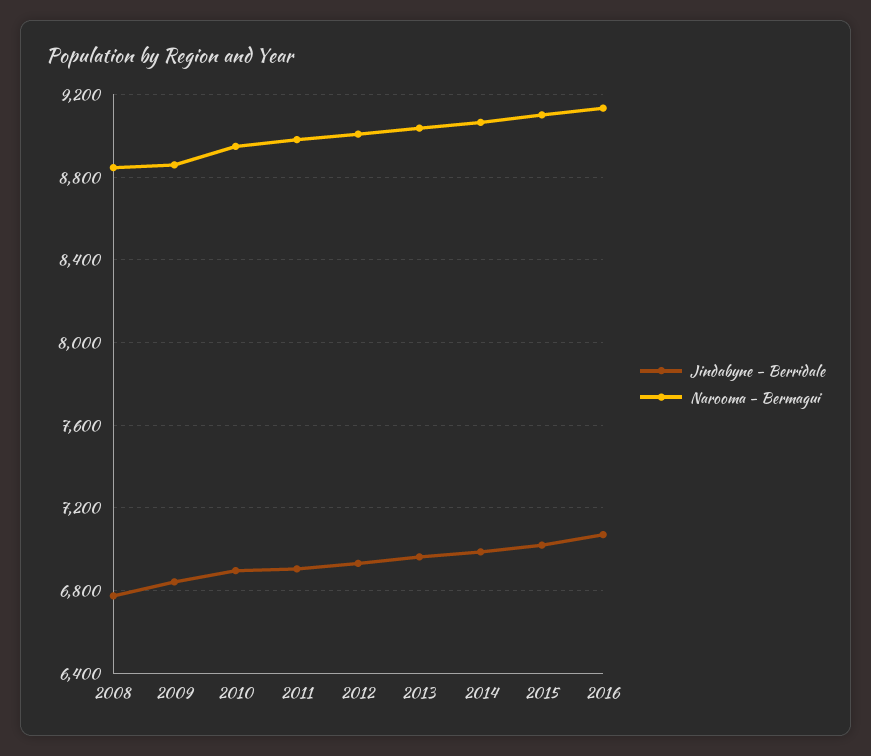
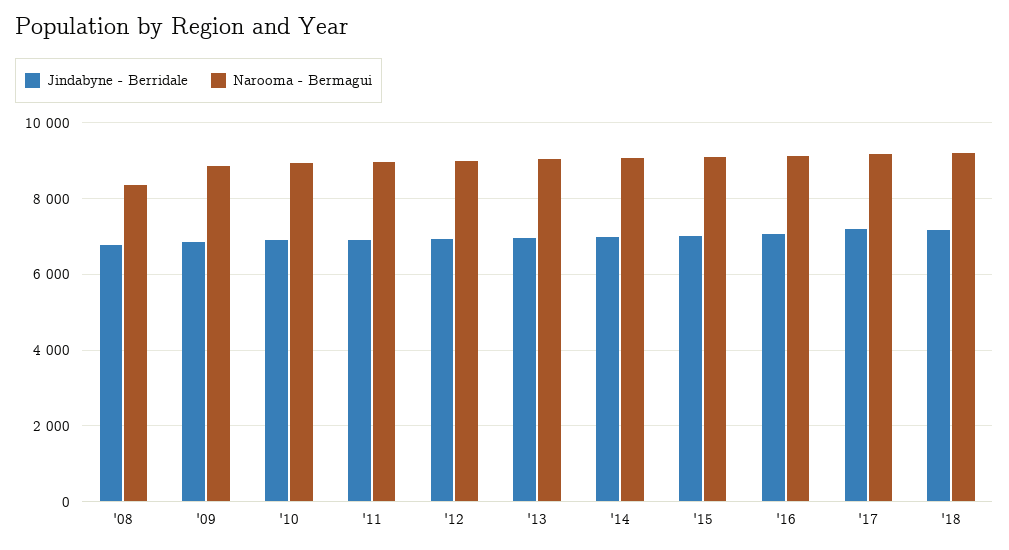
Narooma - Bermagui, 2008: 8850 -> 8400
Jindabyne - Berridale, '17: none -> 7200
Narooma - Bermagui, '17: none -> 9200
Jindabyne - Berridale, '18: none -> 7200
Narooma - Bermagui, '18: none -> 9200

